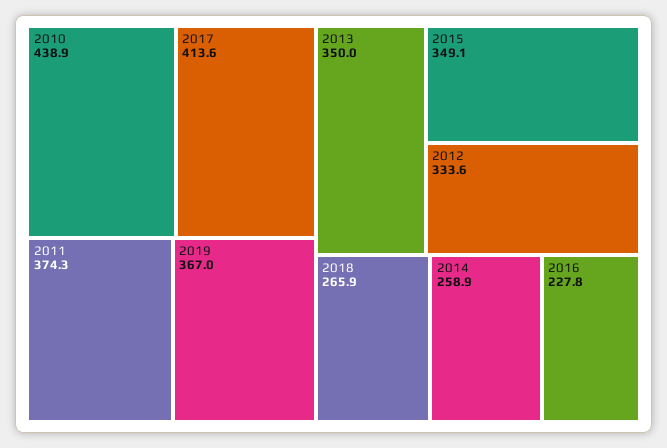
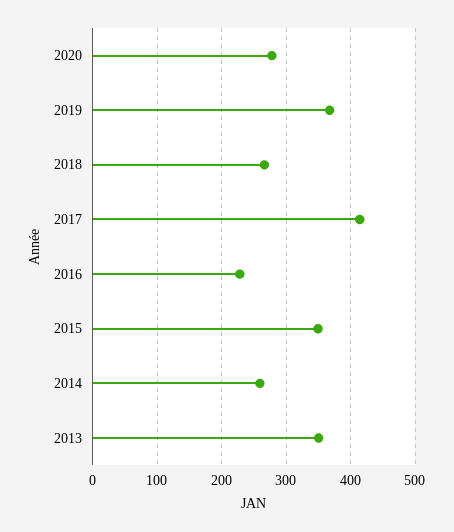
2010: 438.9 -> none
2011: 374.3 -> none
2012: 333.6 -> none
2020: none -> 280

